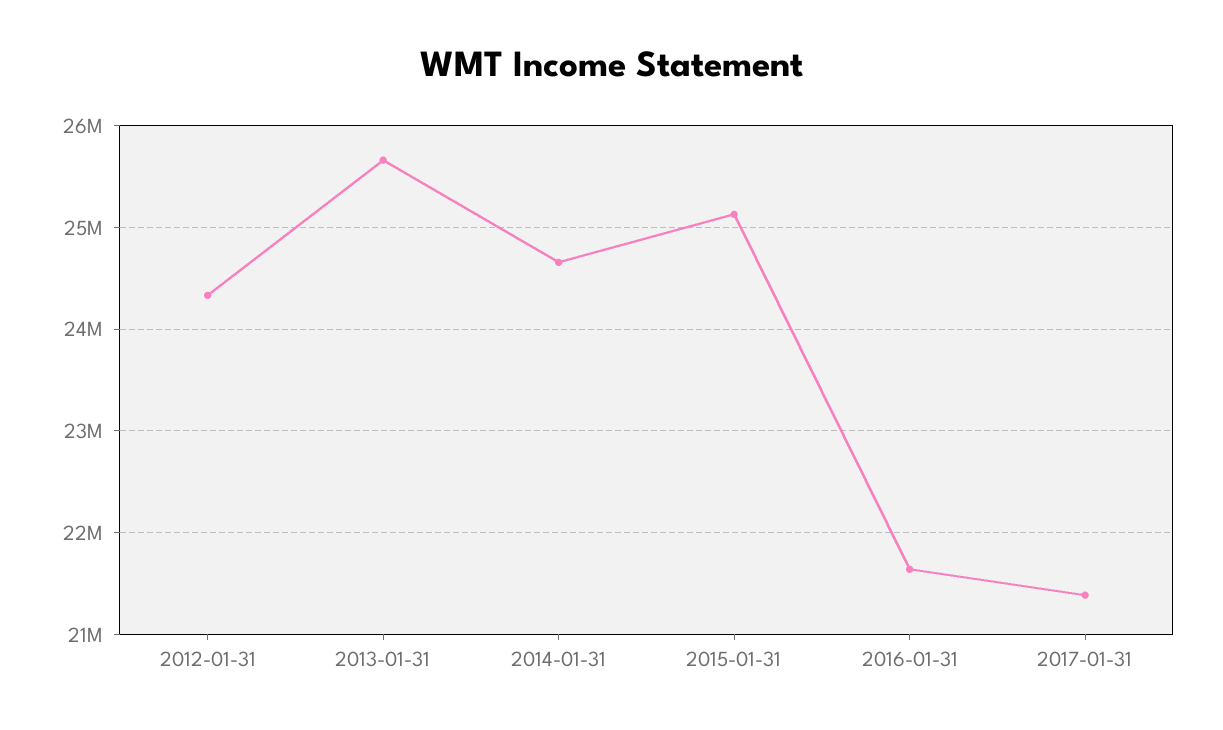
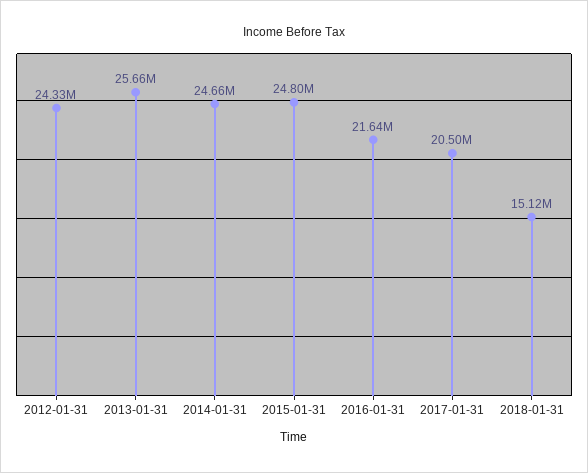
2015-01-31: 25100000 -> 24800000
2017-01-31: 21400000 -> 20500000
2018-01-31: none -> 15120000

